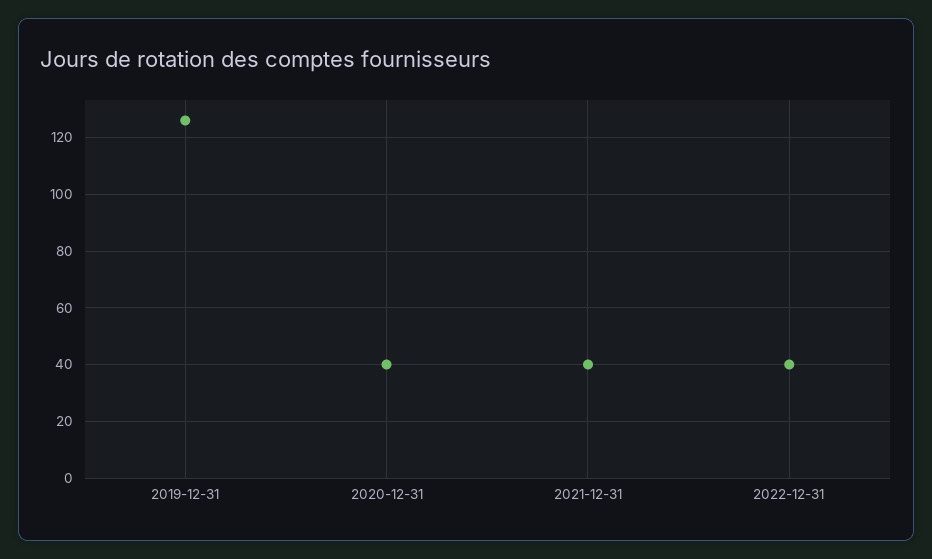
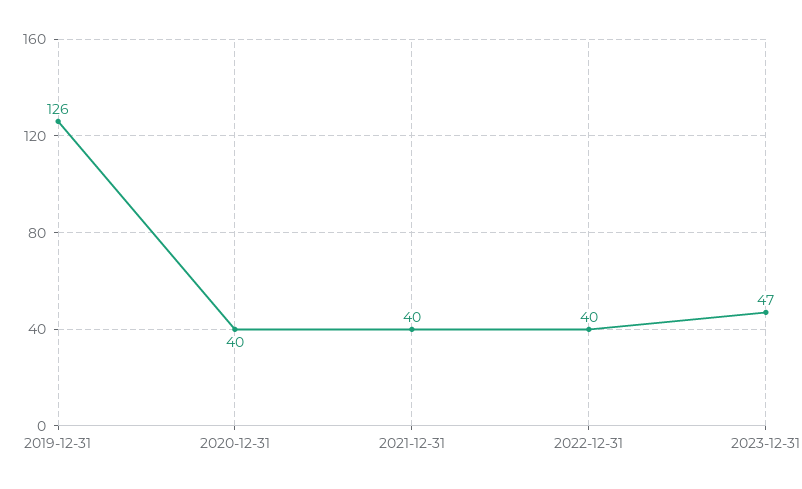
2023-12-31: none -> 47

